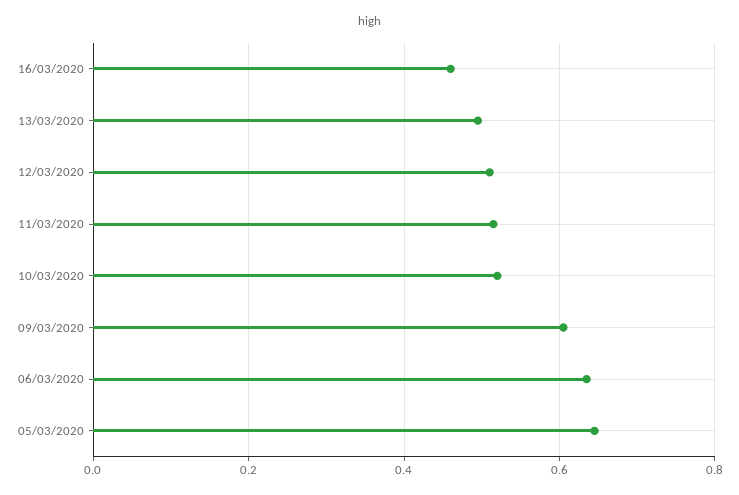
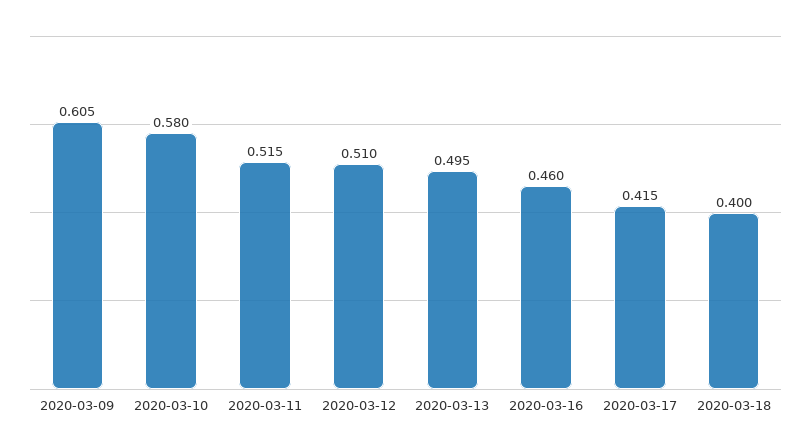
10/03/2020: 0.52 -> 0.58
06/03/2020: 0.64 -> none
05/03/2020: 0.64 -> none
2020-03-17: none -> 0.415
2020-03-18: none -> 0.4

